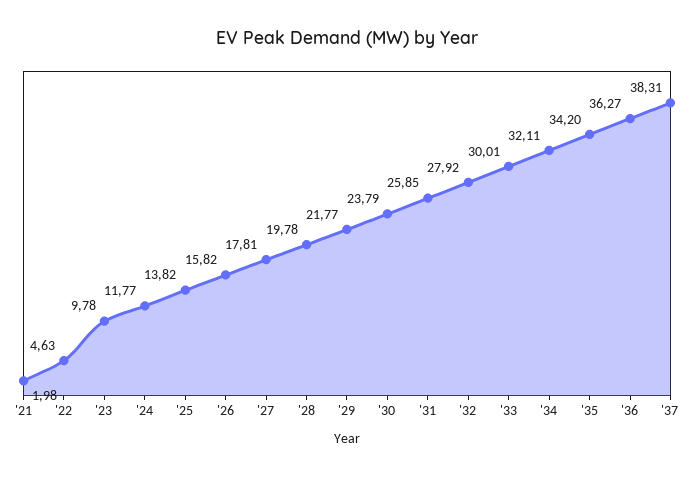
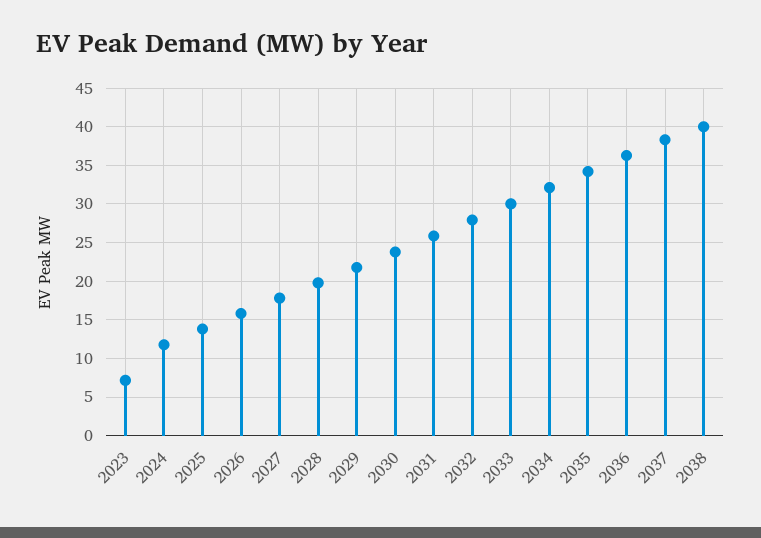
'21: 1.98 -> none
'22: 4.63 -> none
'23: 9.78 -> 7
2038: none -> 40

